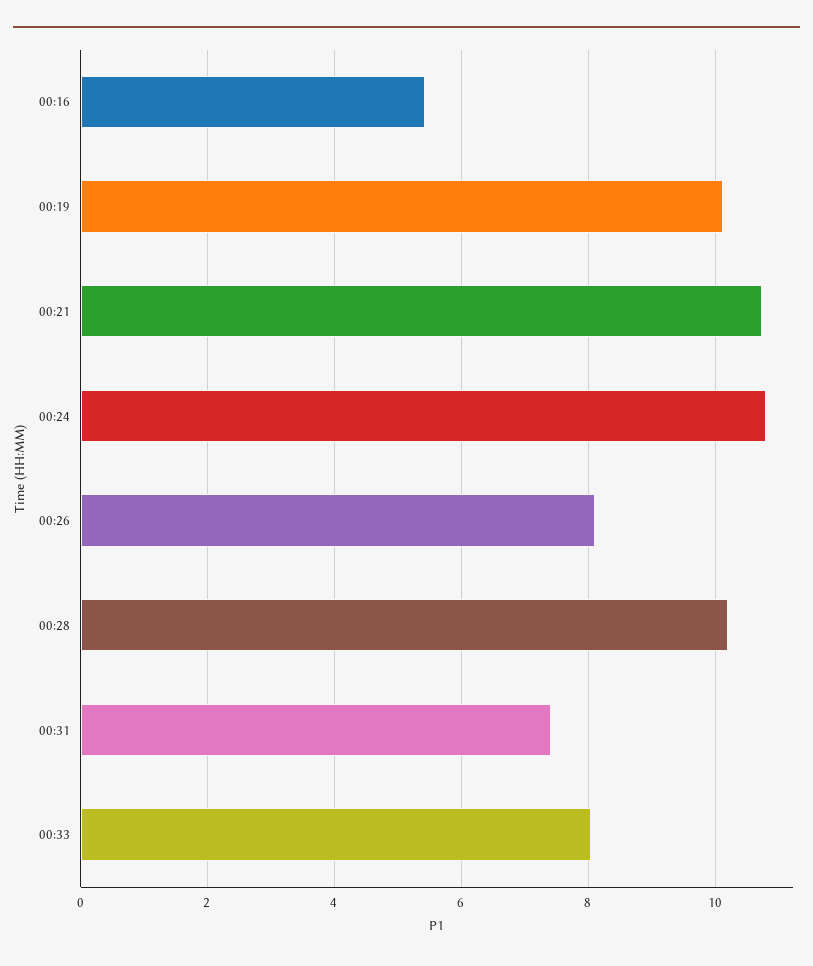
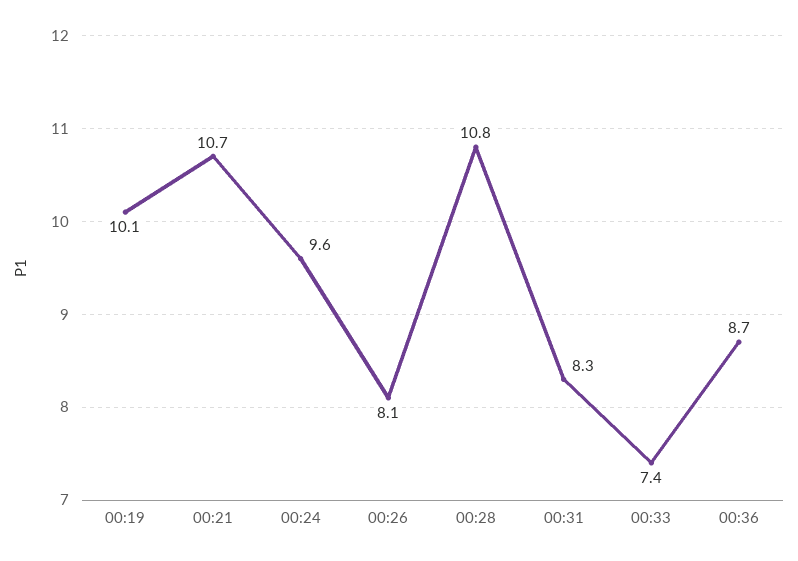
00:16: 5.4 -> none
00:24: 10.8 -> 9.6
00:28: 10.2 -> 10.8
00:31: 7.4 -> 8.3
00:33: 8 -> 7.4
00:36: none -> 8.7

